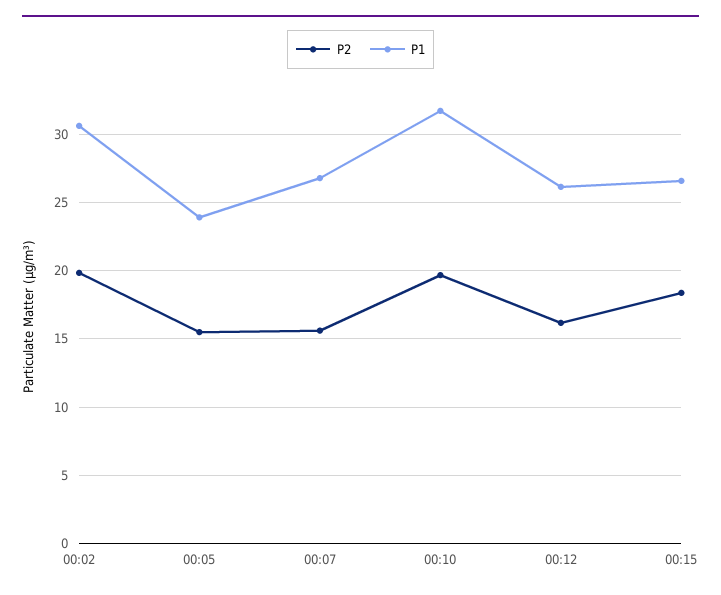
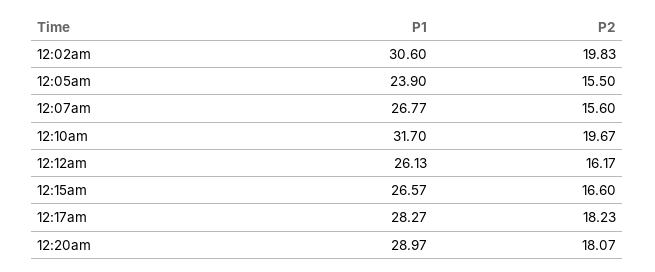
P2, 00:15: 18.5 -> 16.6
P1, 12:17am: none -> 28.27
P2, 12:17am: none -> 18.23
P1, 12:20am: none -> 28.97
P2, 12:20am: none -> 18.07

